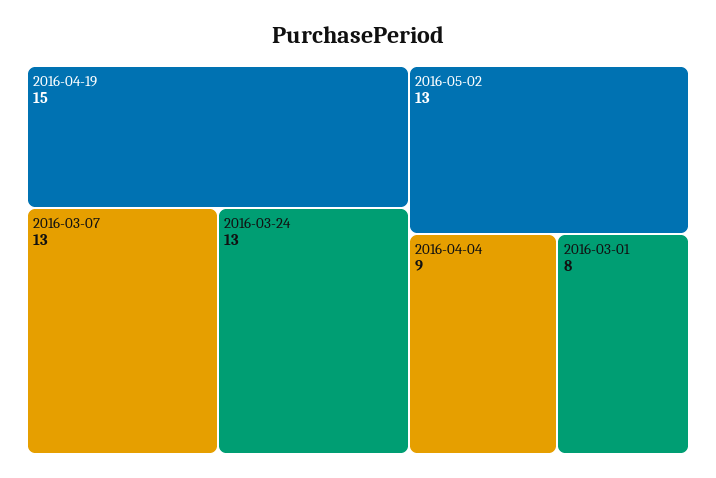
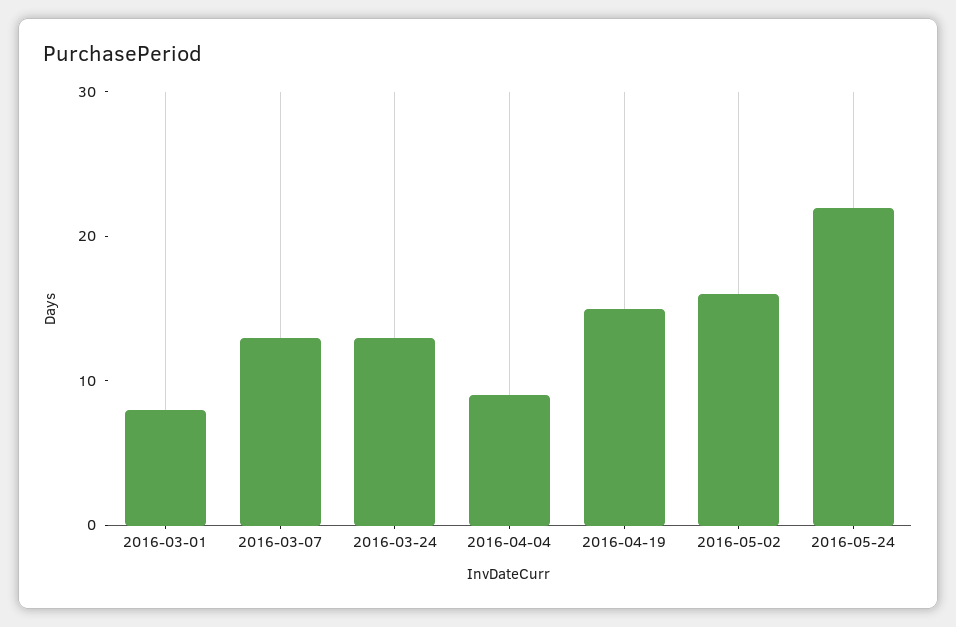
2016-05-02: 13 -> 16
2016-05-24: none -> 22

